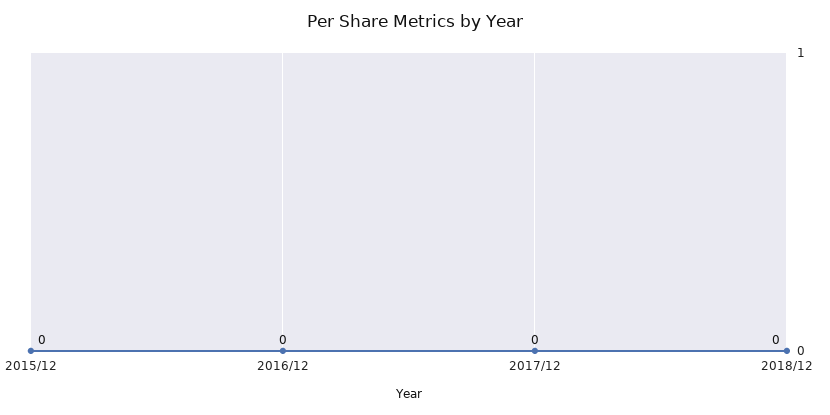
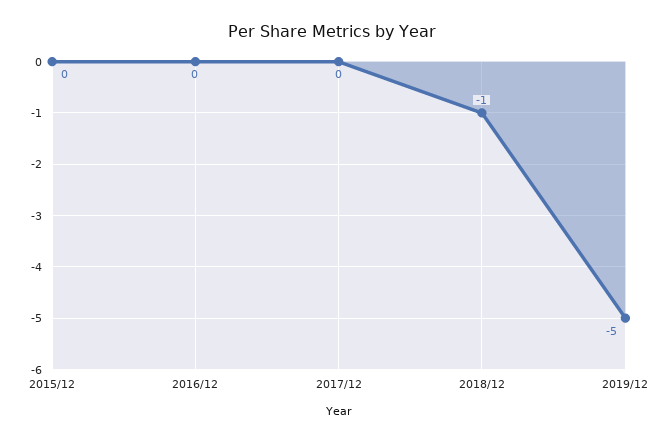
2018/12: 0 -> -1
2019/12: none -> -5

